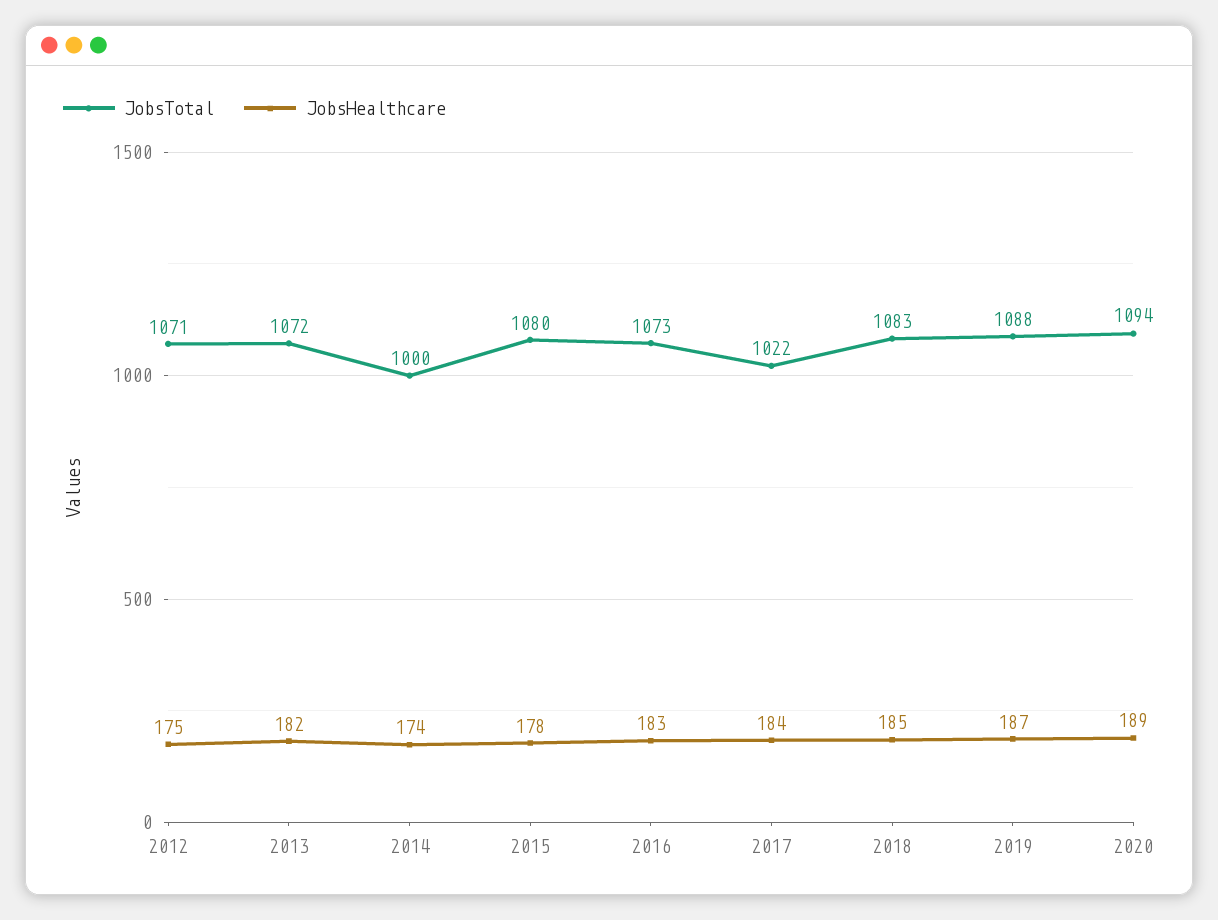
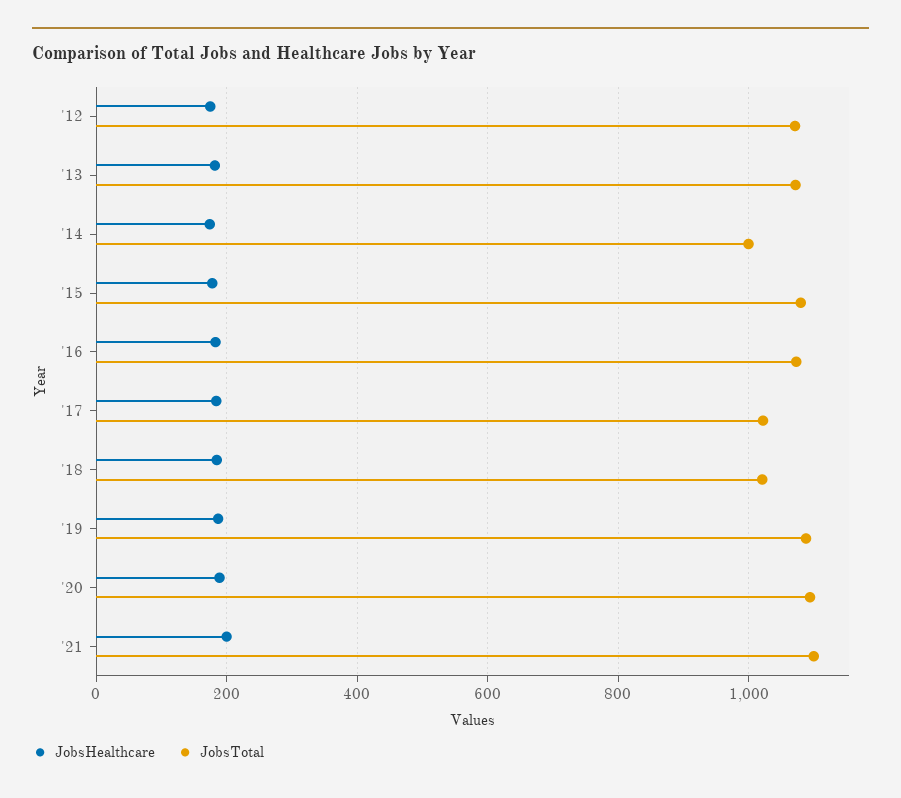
JobsTotal, 2018: 1083 -> 1020
JobsHealthcare, '21: none -> 200
JobsTotal, '21: none -> 1100

